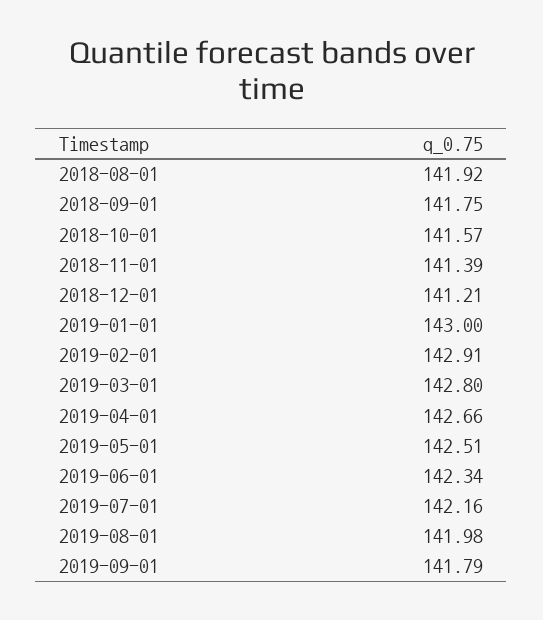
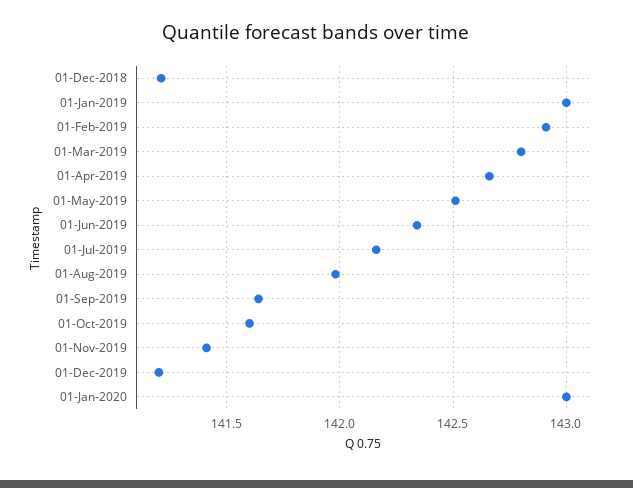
2018-08-01: 141.92 -> none
2018-09-01: 141.75 -> none
2018-10-01: 141.57 -> none
2018-11-01: 141.39 -> none
2019-09-01: 141.79 -> 141.65
01-Oct-2019: none -> 141.6
01-Nov-2019: none -> 141.4
01-Dec-2019: none -> 141.2
01-Jan-2020: none -> 143

